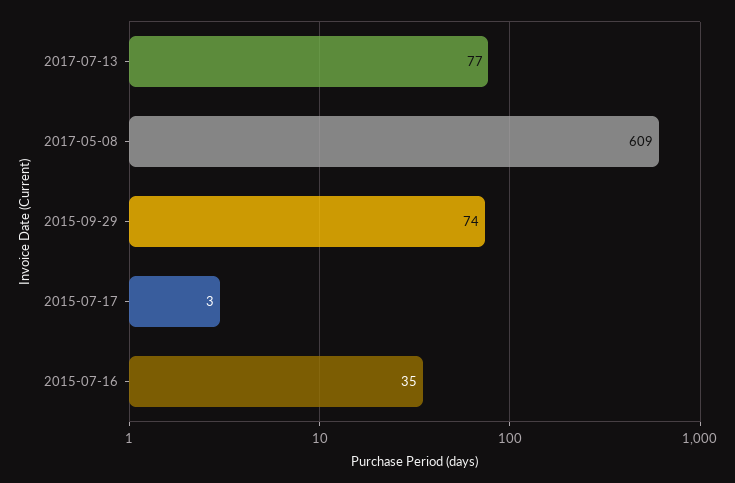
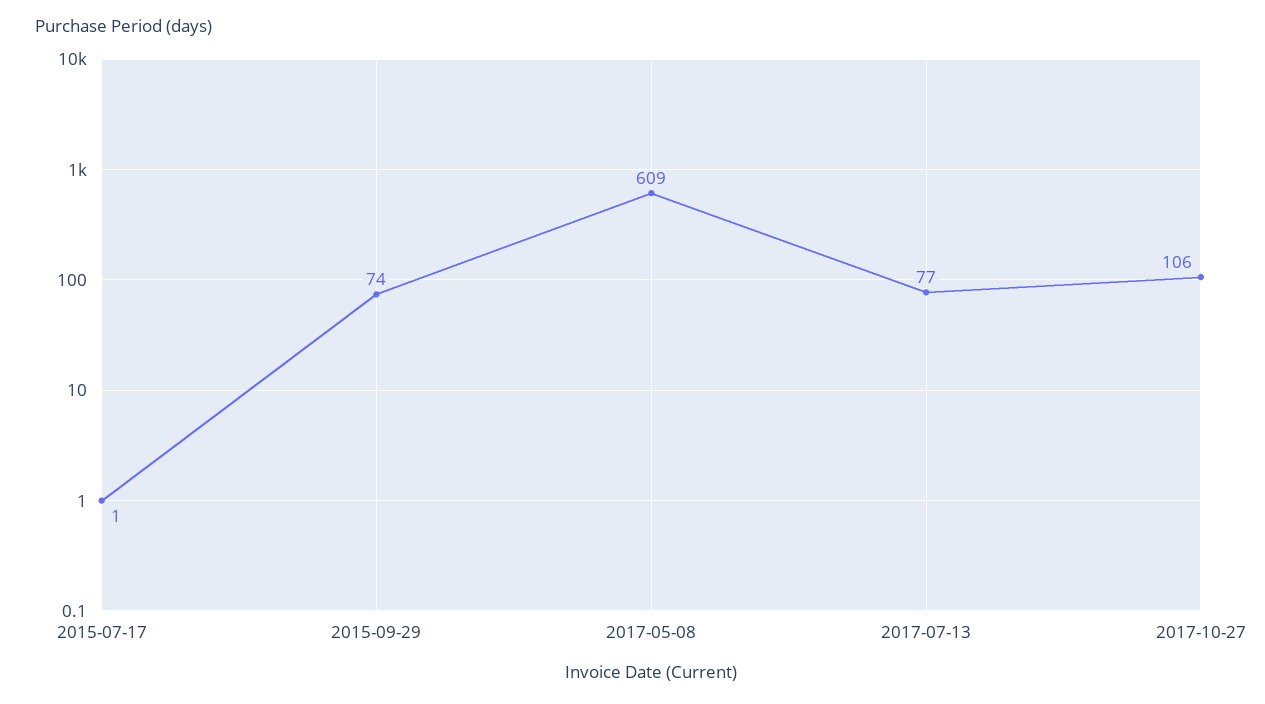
2015-07-17: 3 -> 1
2015-07-16: 35 -> none
2017-10-27: none -> 106

